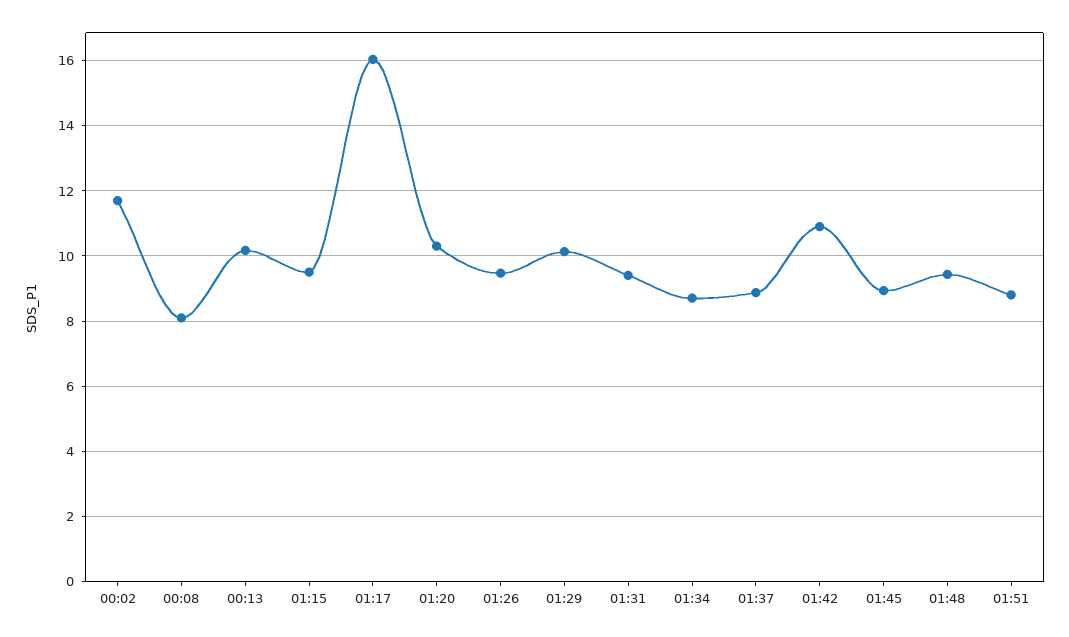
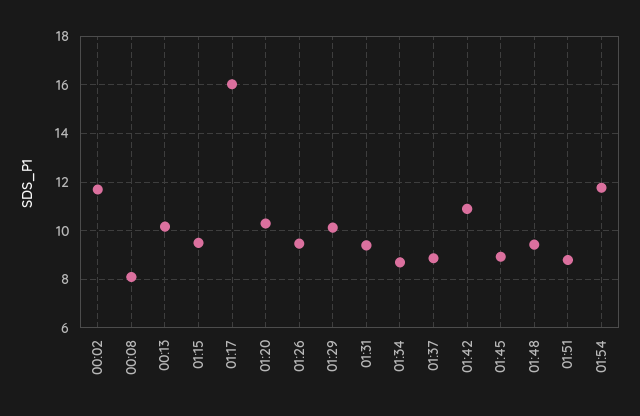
01:54: none -> 11.75

